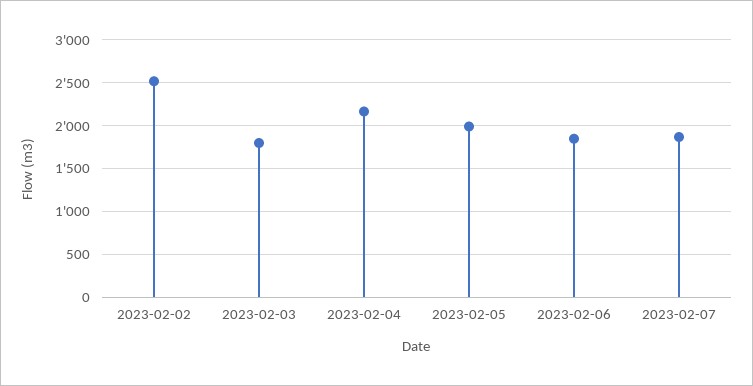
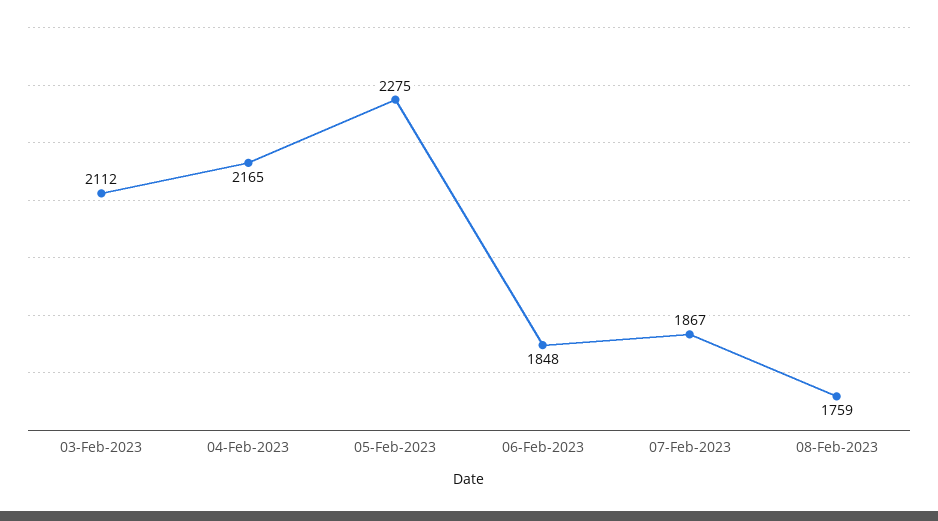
2023-02-02: 2500 -> none
2023-02-03: 1800 -> 2112
2023-02-05: 2000 -> 2275
08-Feb-2023: none -> 1759

